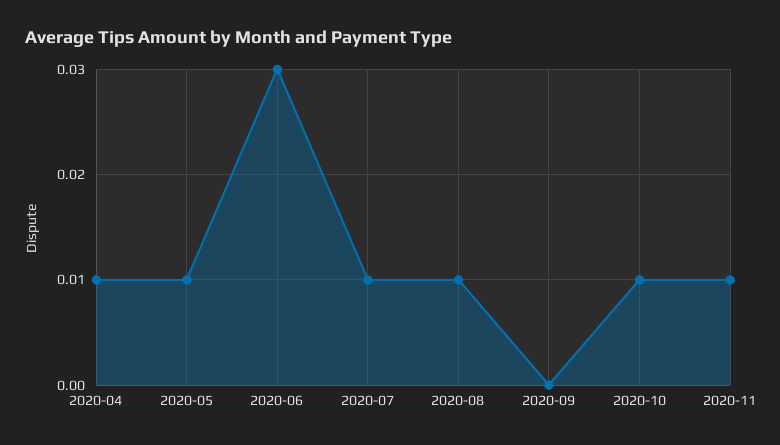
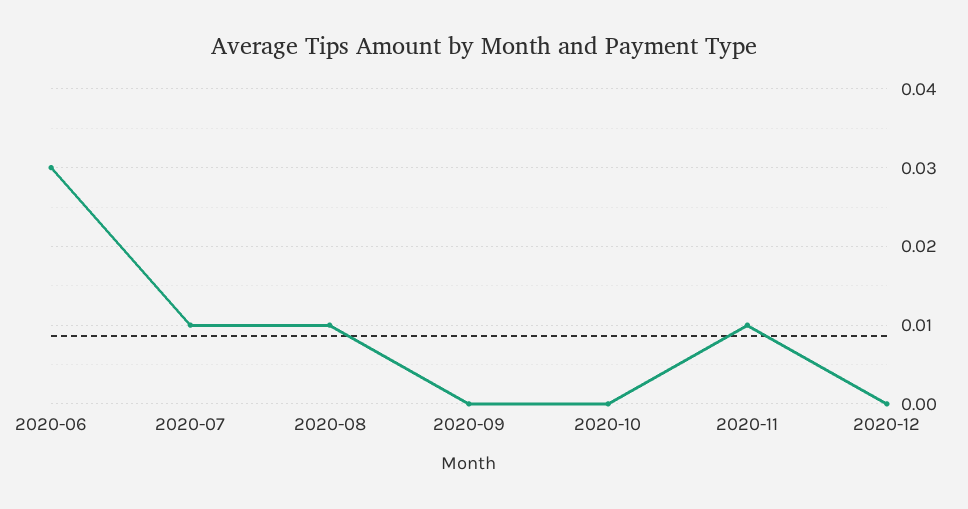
2020-04: 0.01 -> none
2020-05: 0.01 -> none
2020-10: 0.01 -> 0
2020-12: none -> 0

